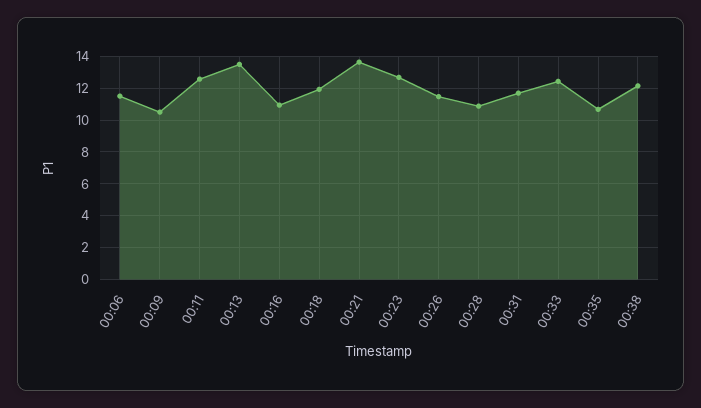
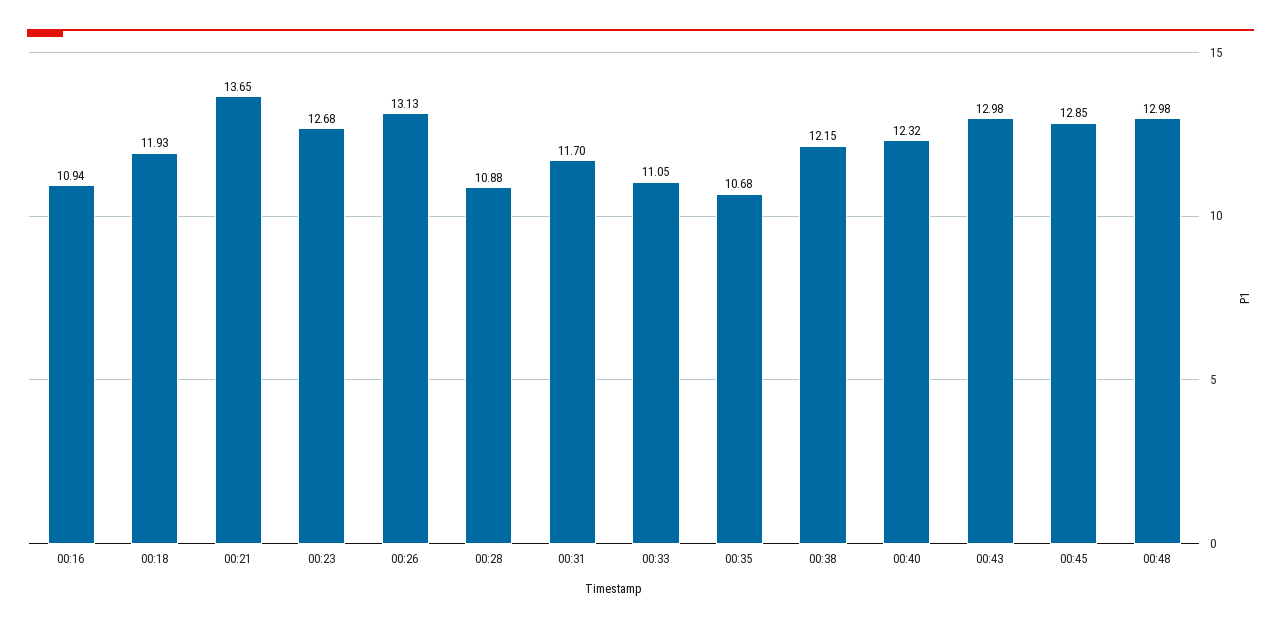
00:06: 11.5 -> none
00:09: 10.5 -> none
00:11: 12.5 -> none
00:13: 13.5 -> none
00:26: 11.5 -> 13.13
00:33: 12.5 -> 11.05
00:40: none -> 12.32
00:43: none -> 12.98
00:45: none -> 12.85
00:48: none -> 12.98

